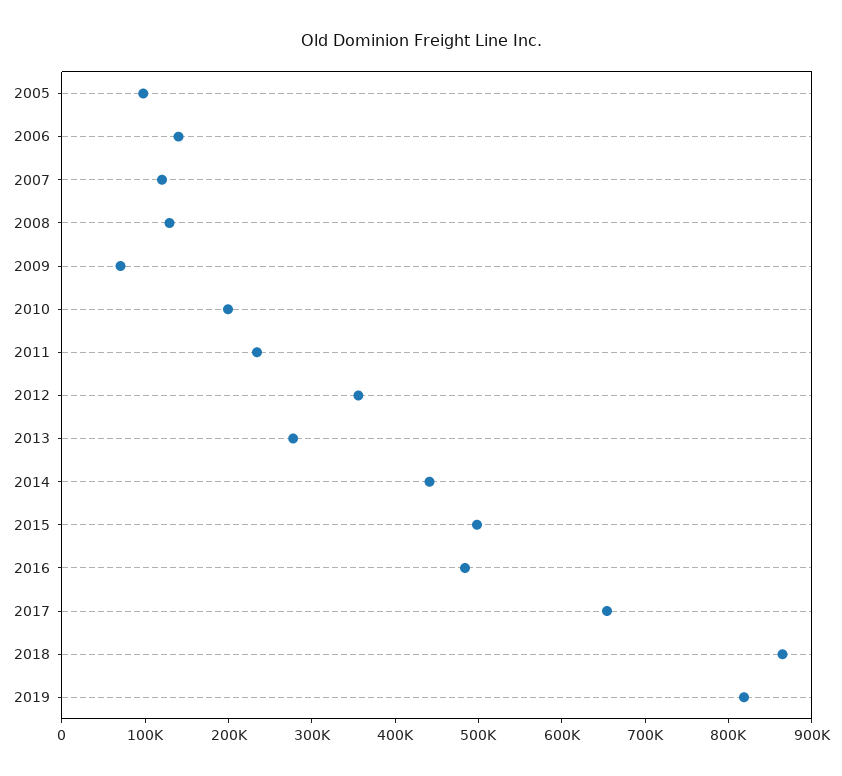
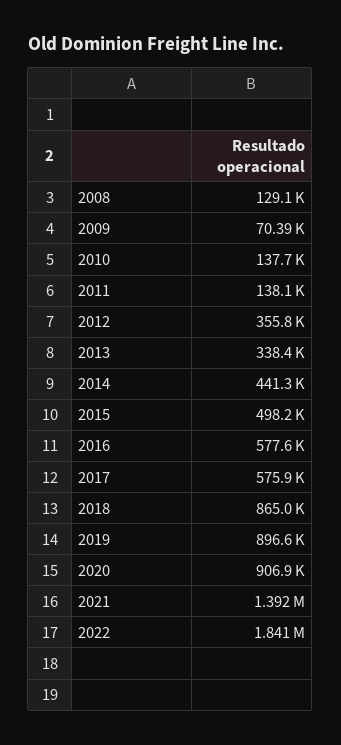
2005: 100000 -> none
2006: 140000 -> none
2007: 120000 -> none
2010: 200000 -> 137700
2011: 240000 -> 138100
2013: 280000 -> 338400
2016: 480000 -> 577600
2017: 660000 -> 575900
2019: 820000 -> 896600
2020: none -> 906900
2021: none -> 1392000
2022: none -> 1841000

